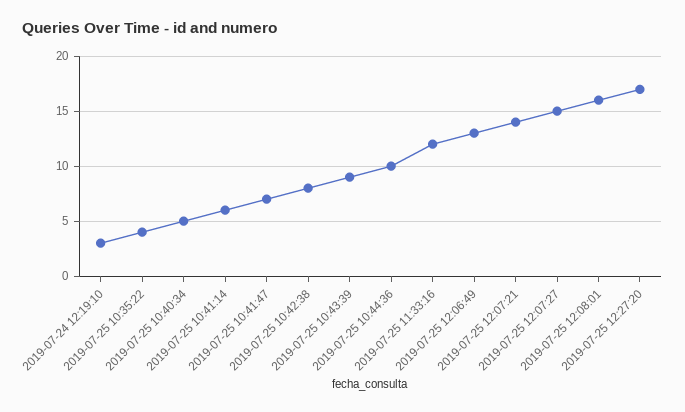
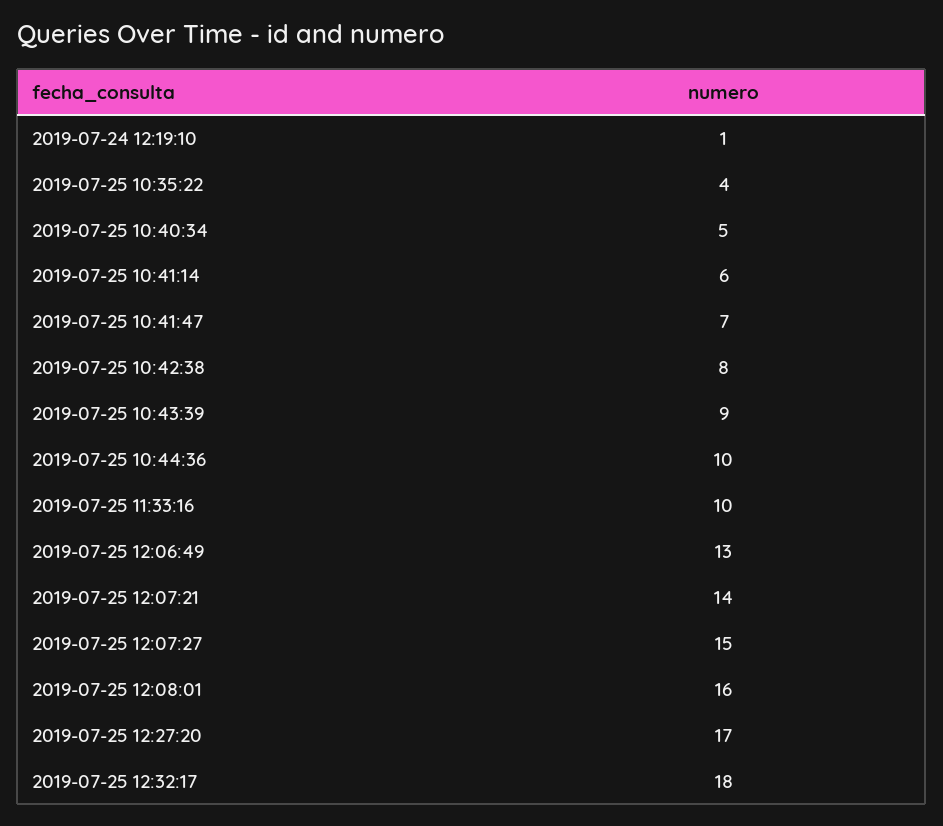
2019-07-24 12:19:10: 3 -> 1
2019-07-25 11:33:16: 12 -> 10
2019-07-25 12:32:17: none -> 18

